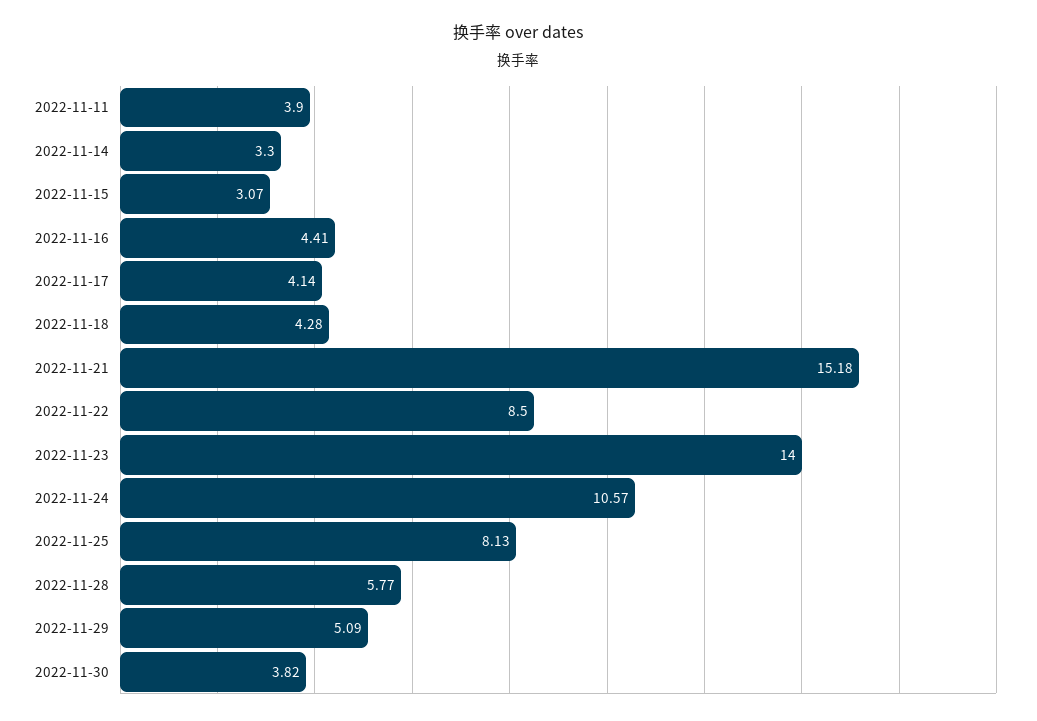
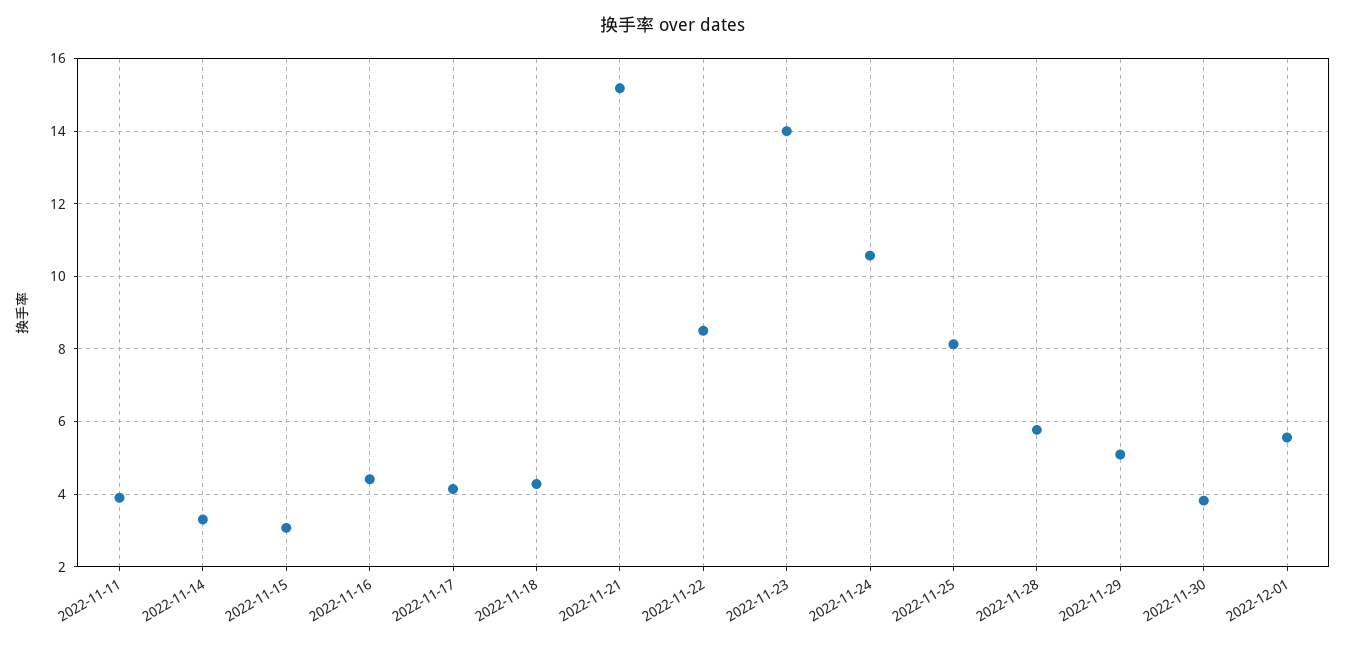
2022-12-01: none -> 5.6

